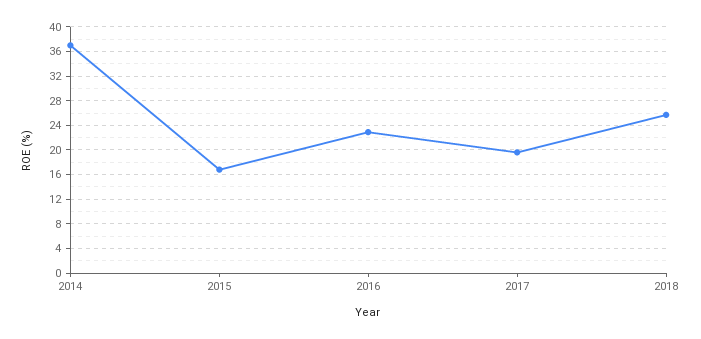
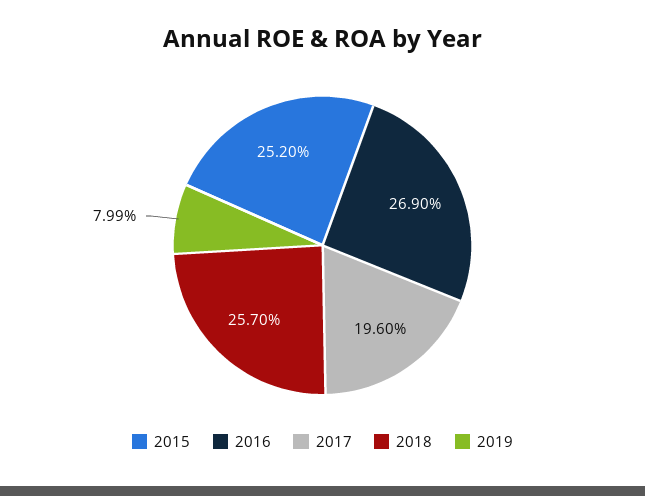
2014: 37 -> none
2015: 17 -> 25.2
2016: 23 -> 26.9
2019: none -> 7.99

